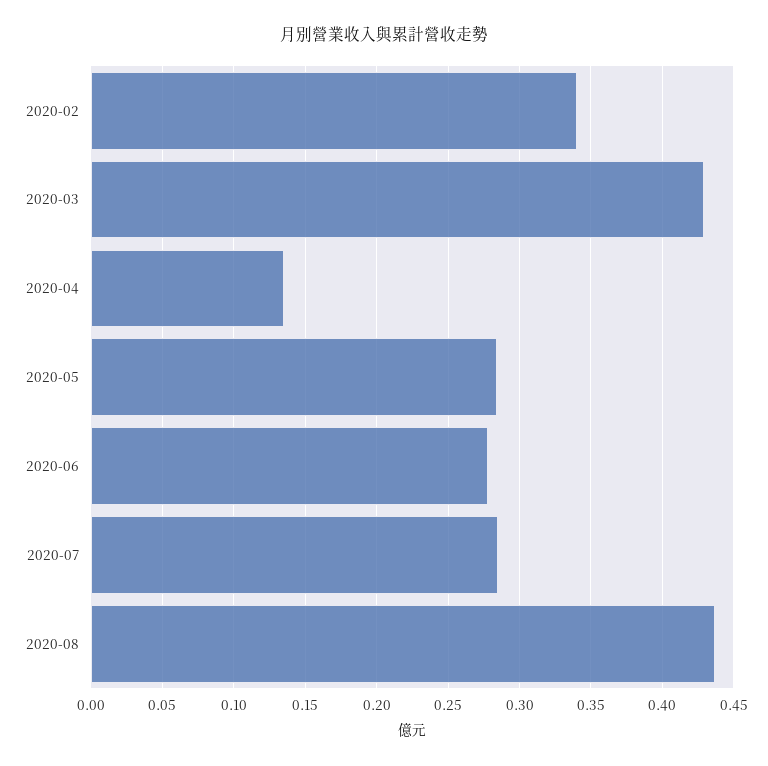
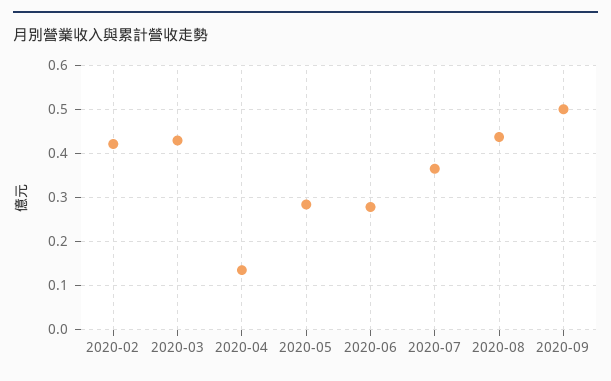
2020-02: 0.34 -> 0.42
2020-07: 0.285 -> 0.36
2020-09: none -> 0.5

